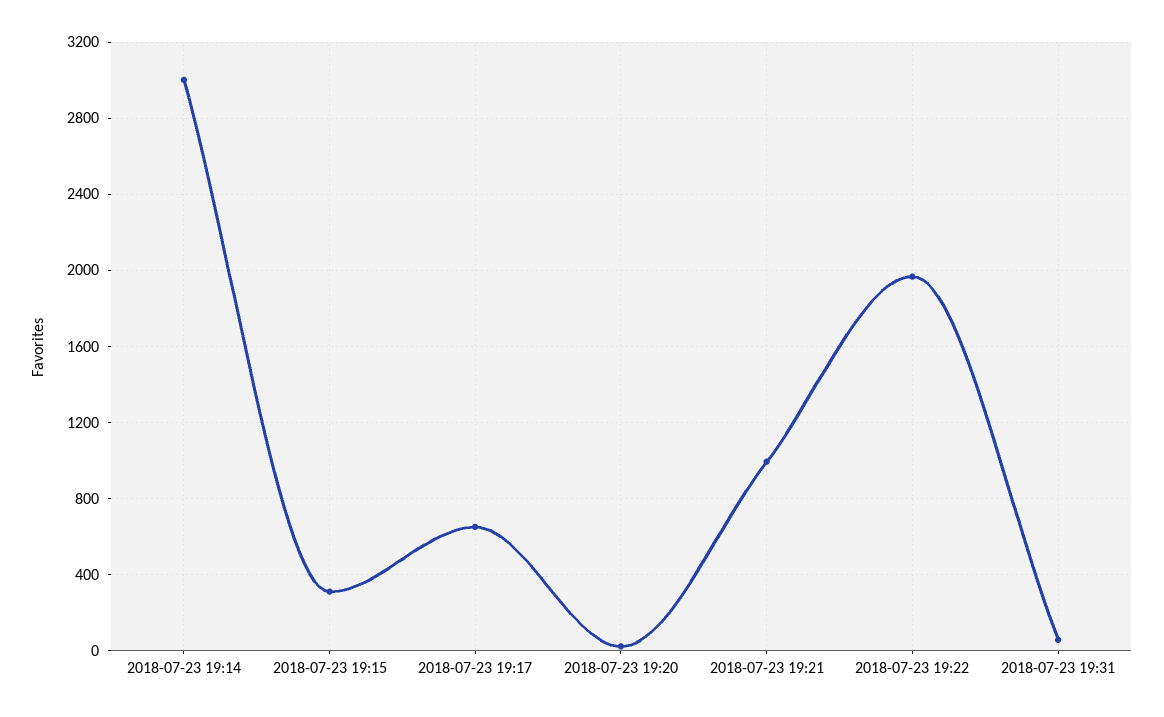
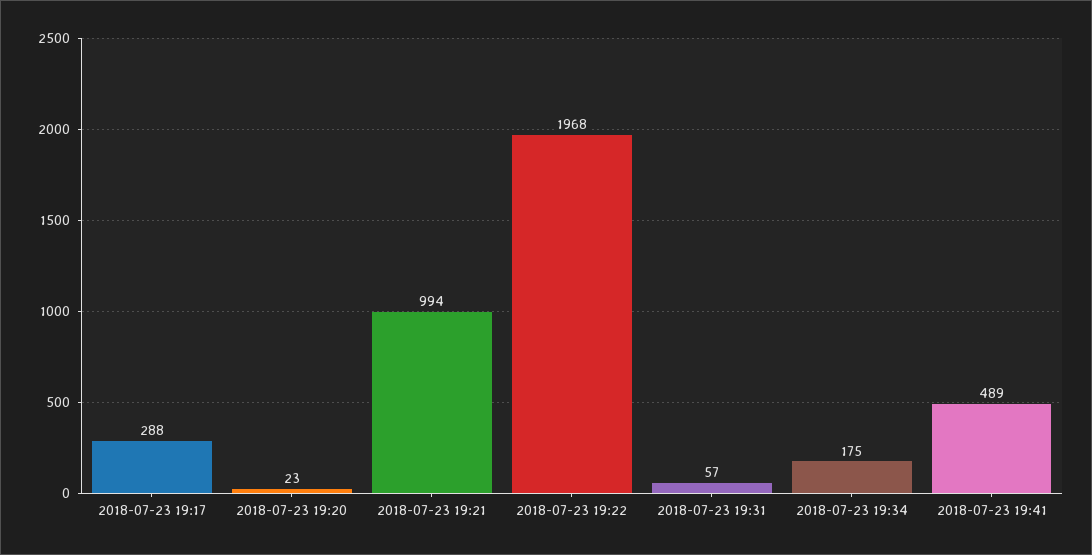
2018-07-23 19:14: 3000 -> none
2018-07-23 19:15: 300 -> none
2018-07-23 19:17: 650 -> 288
2018-07-23 19:34: none -> 175
2018-07-23 19:41: none -> 489

